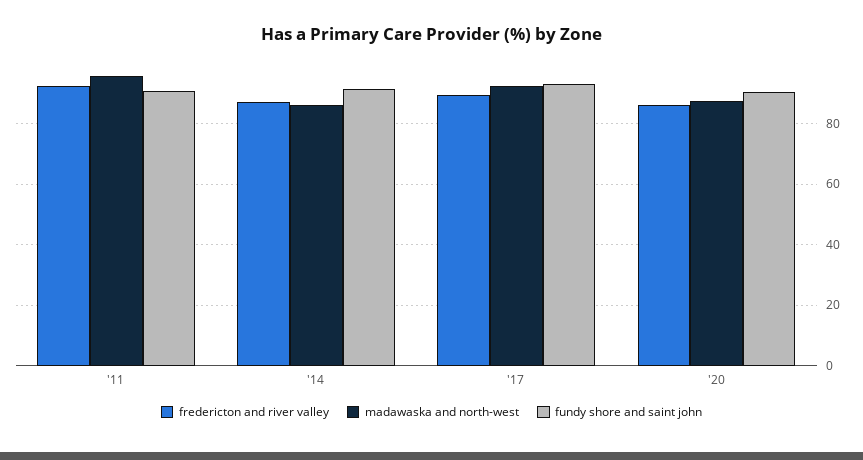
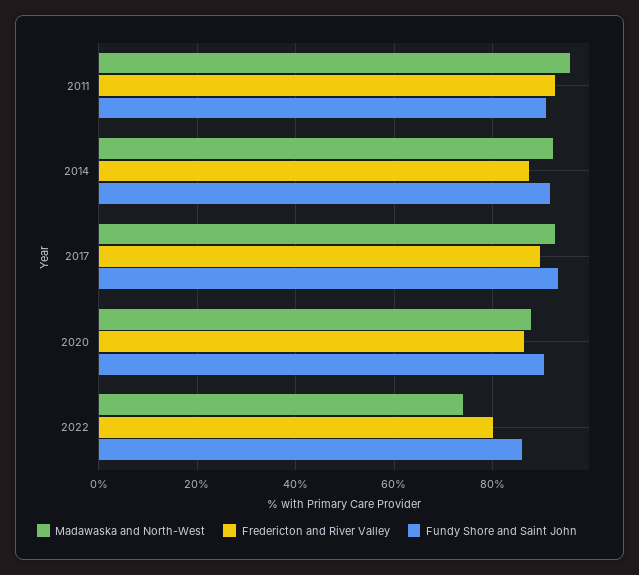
madawaska and north-west, '14: 86 -> 92
madawaska and north-west, 2022: none -> 74
fredericton and river valley, 2022: none -> 80
fundy shore and saint john, 2022: none -> 86

